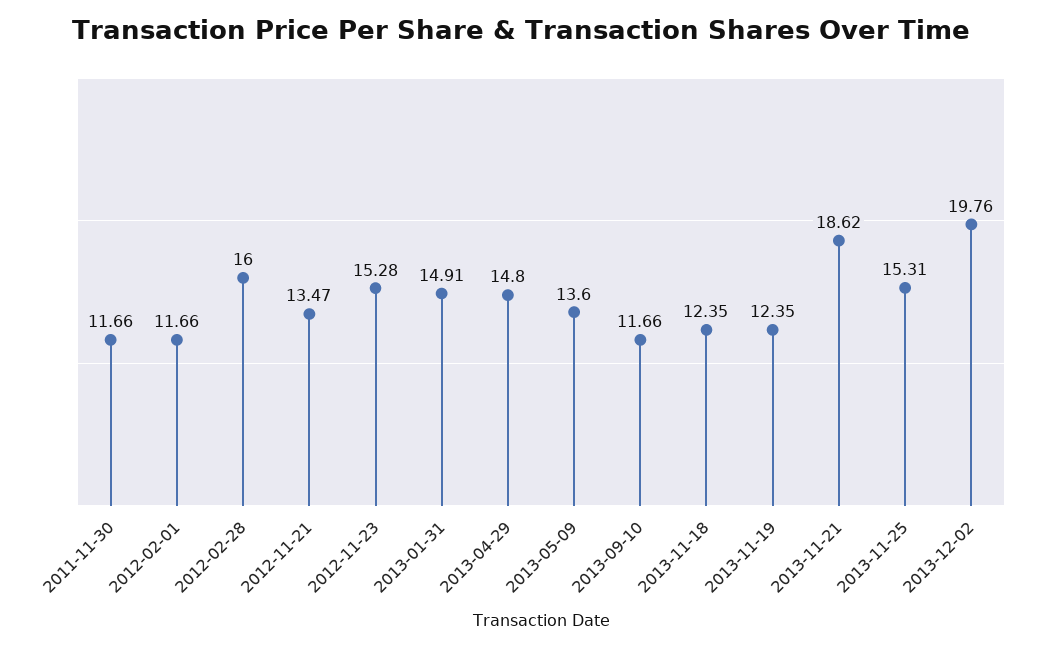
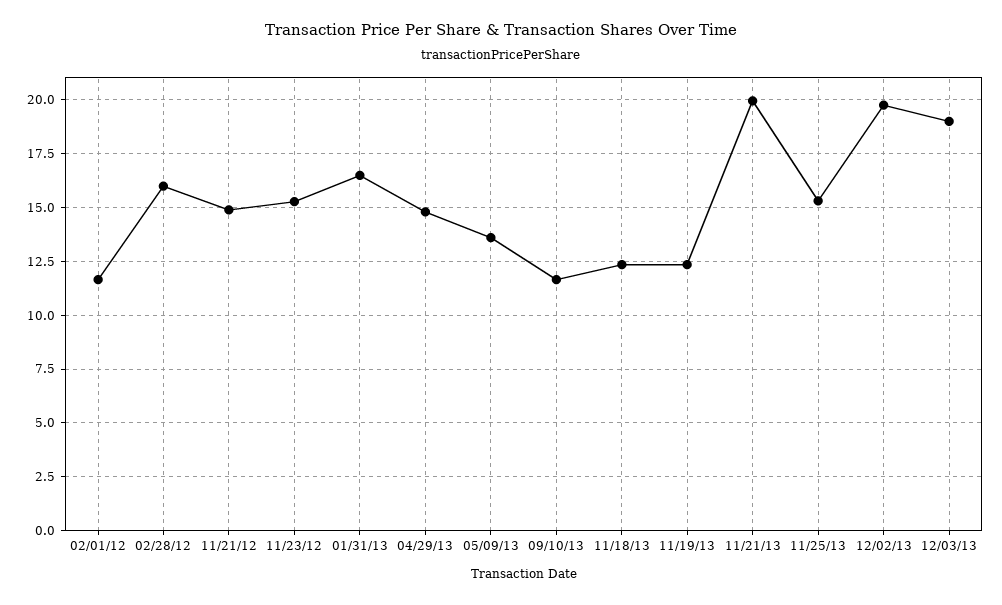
2011-11-30: 11.66 -> none
2012-11-21: 13.47 -> 15
2013-01-31: 14.91 -> 16.5
2013-11-21: 18.62 -> 20
12/03/13: none -> 19

